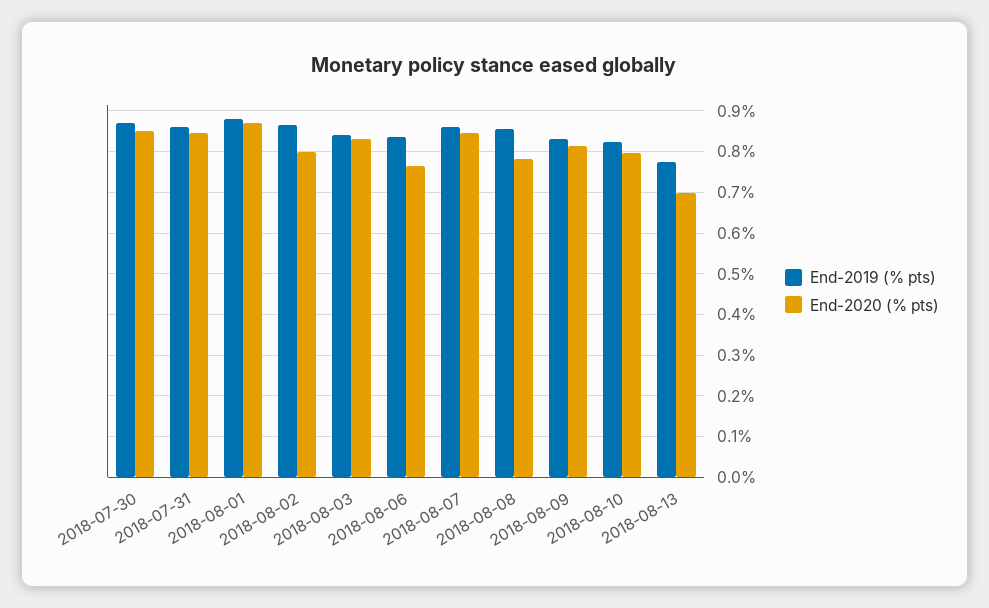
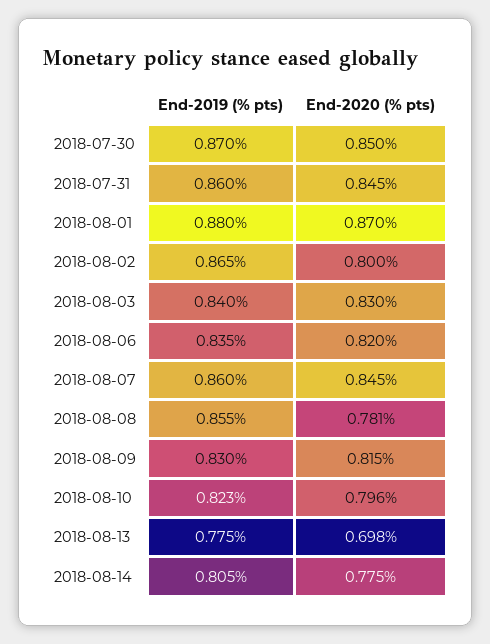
End-2020 (% pts), 2018-08-06: 0.76 -> 0.82
End-2019 (% pts), 2018-08-14: none -> 0.805
End-2020 (% pts), 2018-08-14: none -> 0.775

